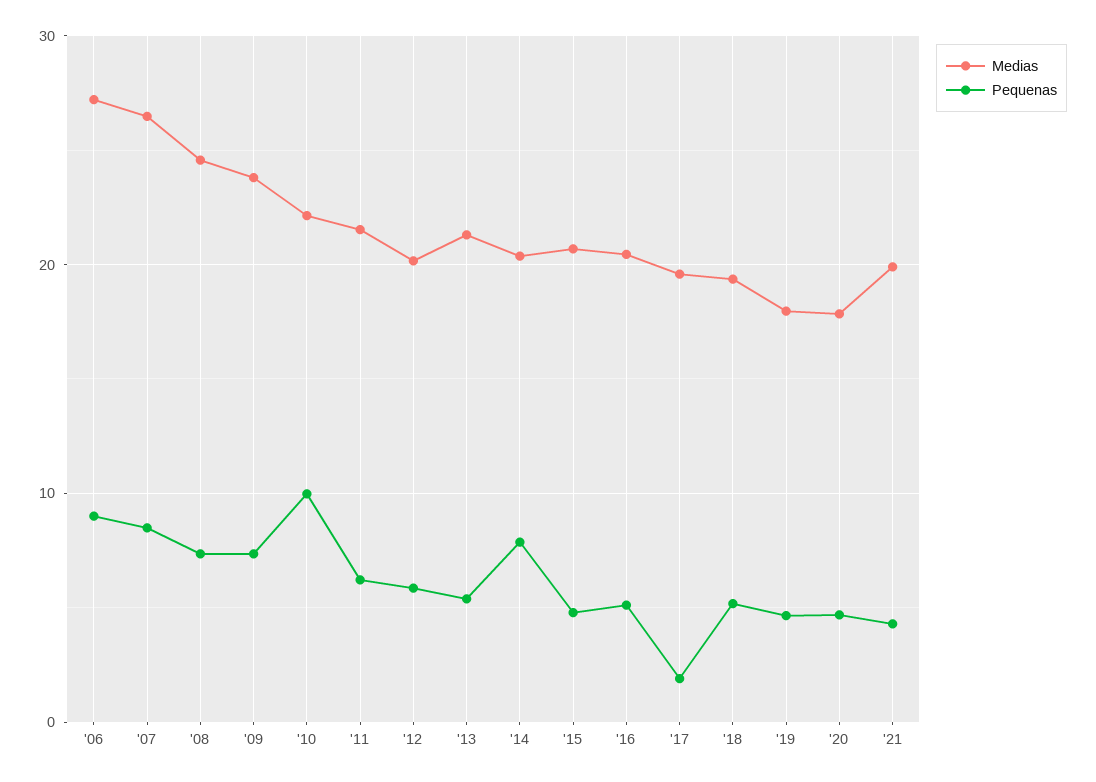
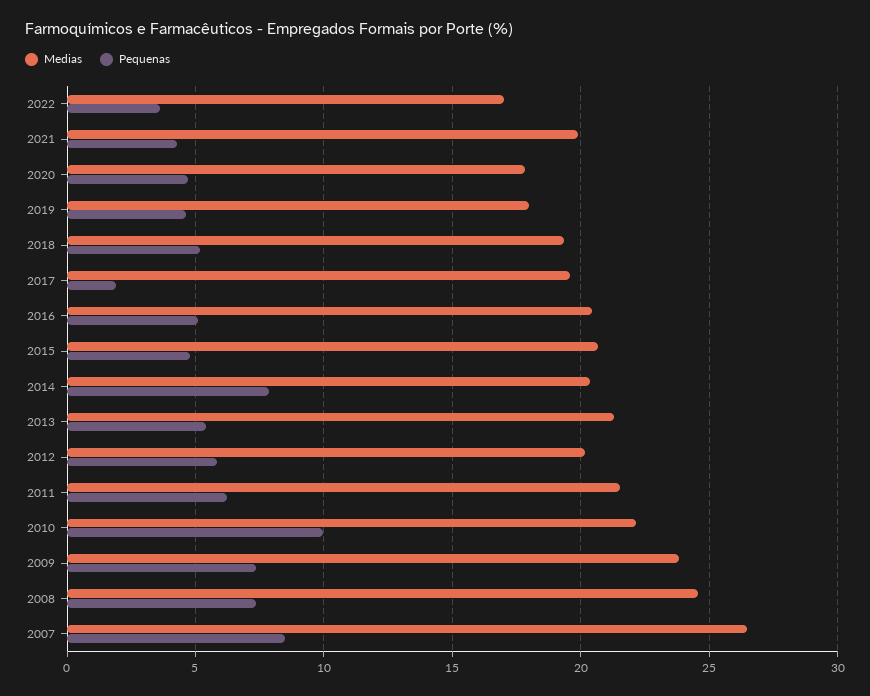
Medias, '06: 27 -> none
Pequenas, '06: 9 -> none
Medias, 2022: none -> 17
Pequenas, 2022: none -> 3.5

